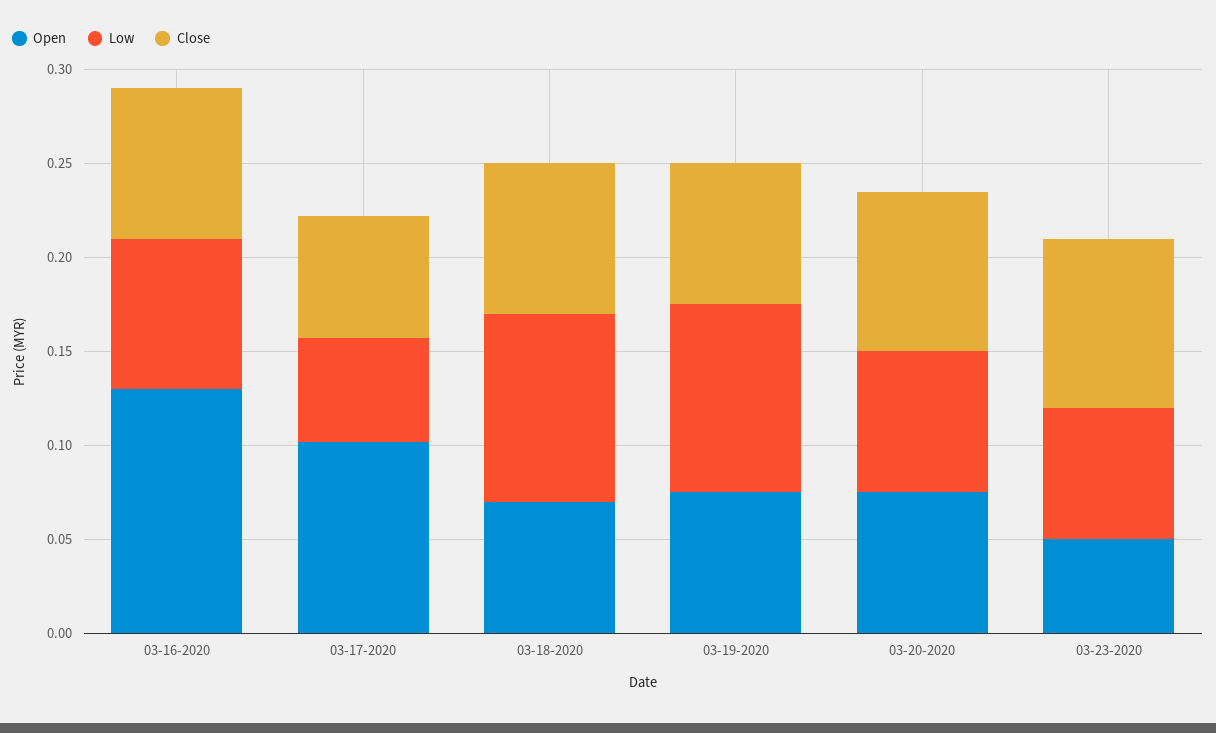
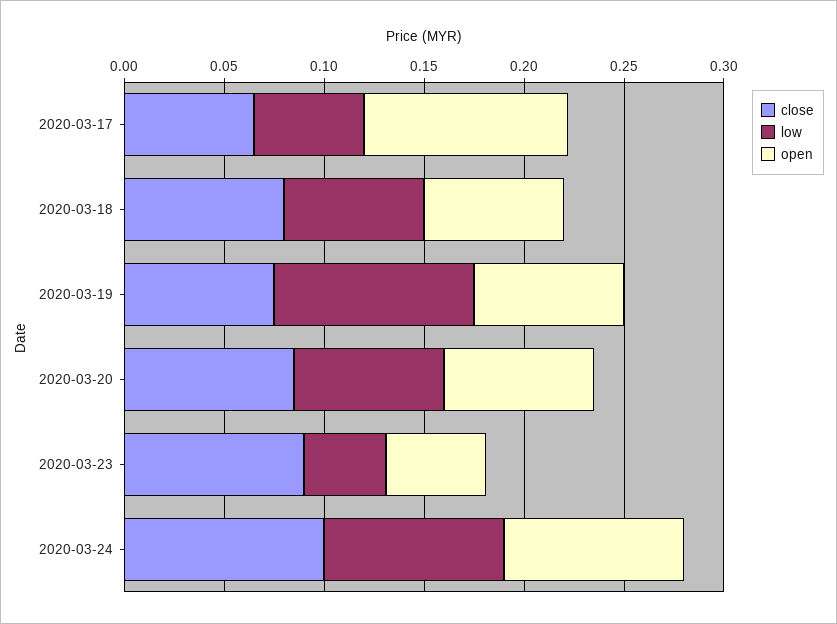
Open, 03-16-2020: 0.13 -> none
Low, 03-16-2020: 0.08 -> none
Close, 03-16-2020: 0.08 -> none
Low, 03-18-2020: 0.1 -> 0.07
Low, 03-23-2020: 0.07 -> 0.04
Close, 2020-03-24: none -> 0.1
Low, 2020-03-24: none -> 0.09
Open, 2020-03-24: none -> 0.09

